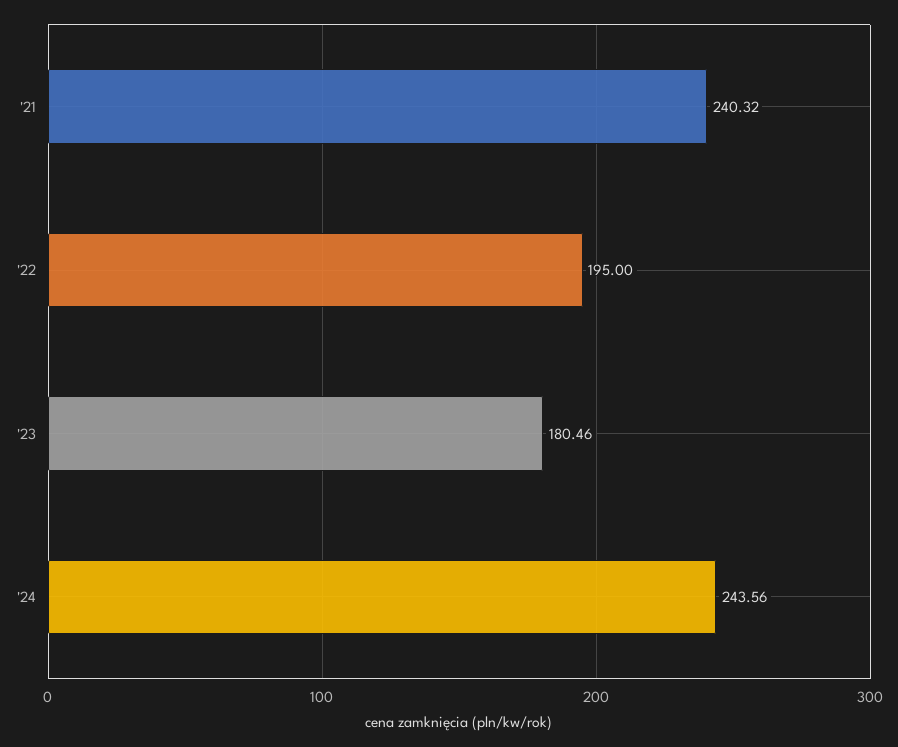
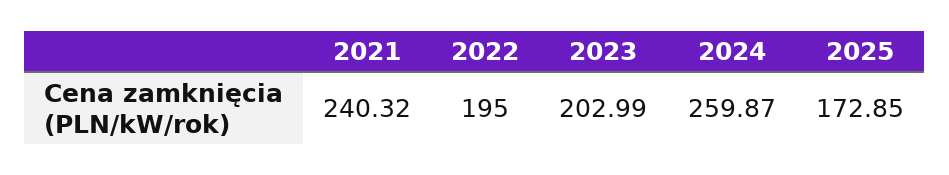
'23: 180.46 -> 202.99
'24: 243.56 -> 259.87
2025: none -> 172.85

